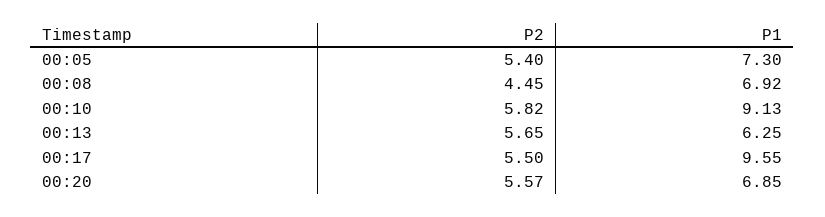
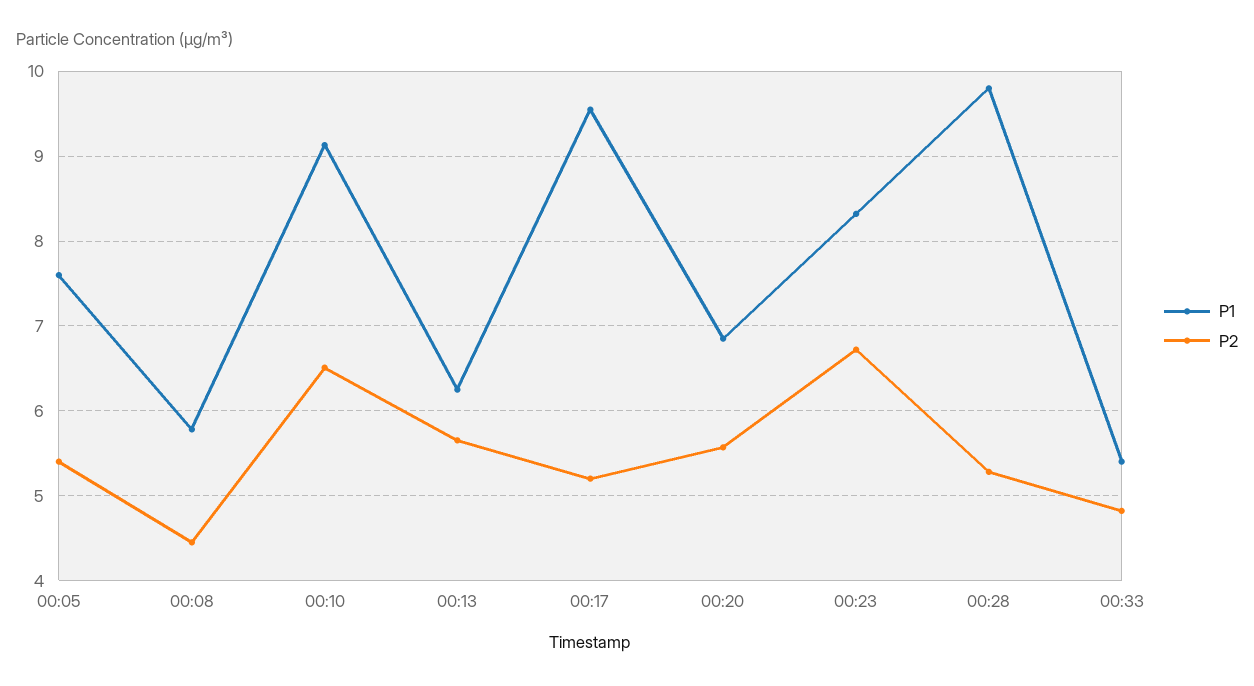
P1, 00:05: 7.3 -> 7.6
P1, 00:08: 6.92 -> 5.8
P2, 00:10: 5.82 -> 6.5
P2, 00:17: 5.5 -> 5.2
P1, 00:23: none -> 8.3
P2, 00:23: none -> 6.7
P1, 00:28: none -> 9.8
P2, 00:28: none -> 5.3
P1, 00:33: none -> 5.4
P2, 00:33: none -> 4.8

